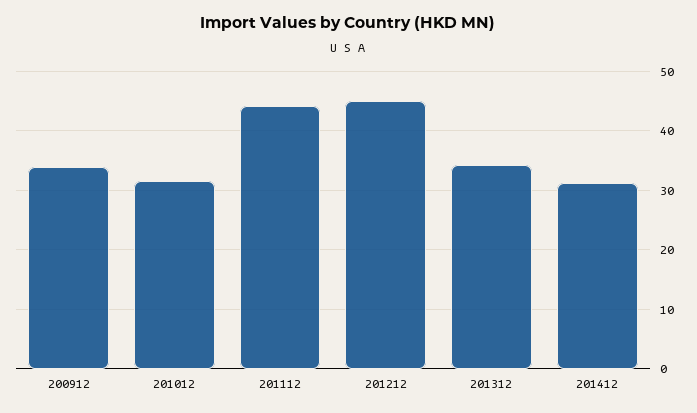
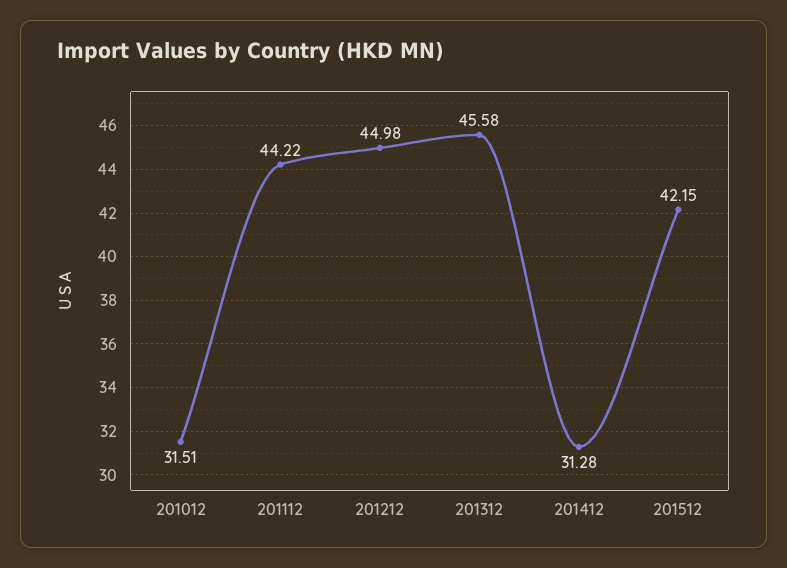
200912: 34 -> none
201312: 34 -> 45.58
201512: none -> 42.15

